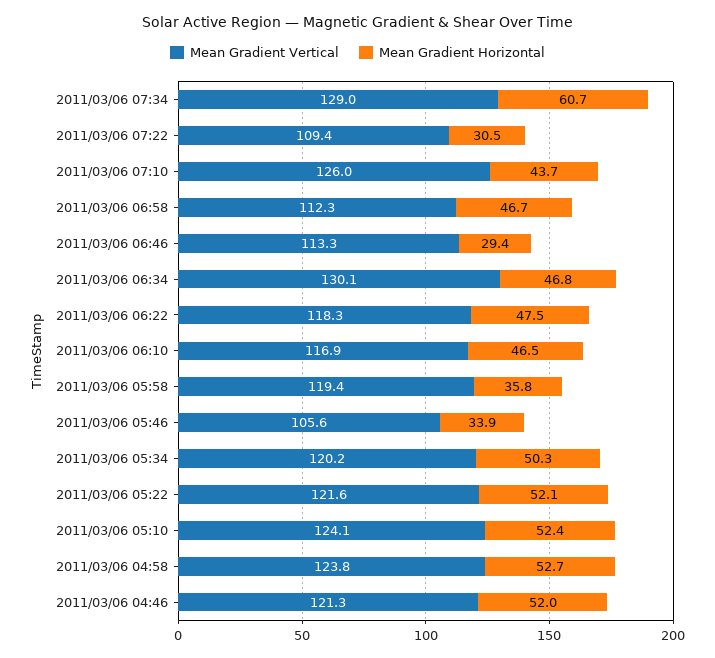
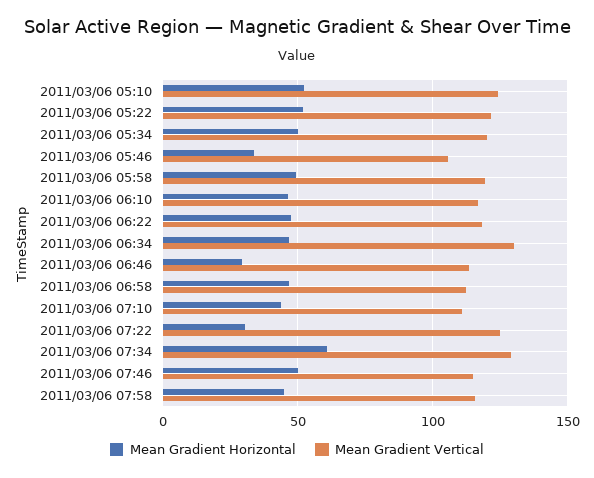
Mean Gradient Vertical, 2011/03/06 07:22: 109.4 -> 125
Mean Gradient Vertical, 2011/03/06 07:10: 126 -> 110
Mean Gradient Horizontal, 2011/03/06 05:58: 35.8 -> 50
Mean Gradient Vertical, 2011/03/06 04:58: 123.8 -> none
Mean Gradient Horizontal, 2011/03/06 04:58: 52.7 -> none
Mean Gradient Vertical, 2011/03/06 04:46: 121.3 -> none
Mean Gradient Horizontal, 2011/03/06 04:46: 52 -> none
Mean Gradient Horizontal, 2011/03/06 07:46: none -> 50
Mean Gradient Vertical, 2011/03/06 07:46: none -> 115
Mean Gradient Horizontal, 2011/03/06 07:58: none -> 45
Mean Gradient Vertical, 2011/03/06 07:58: none -> 115

